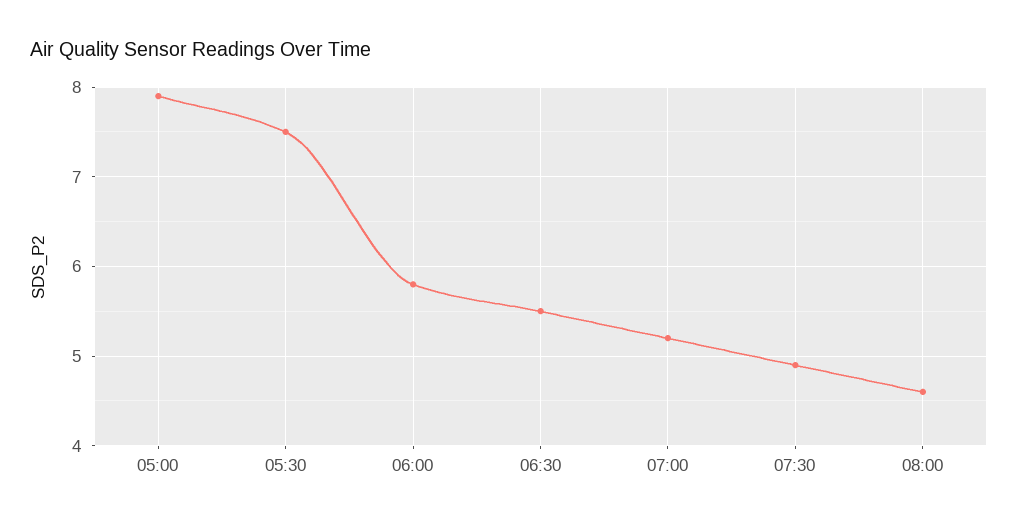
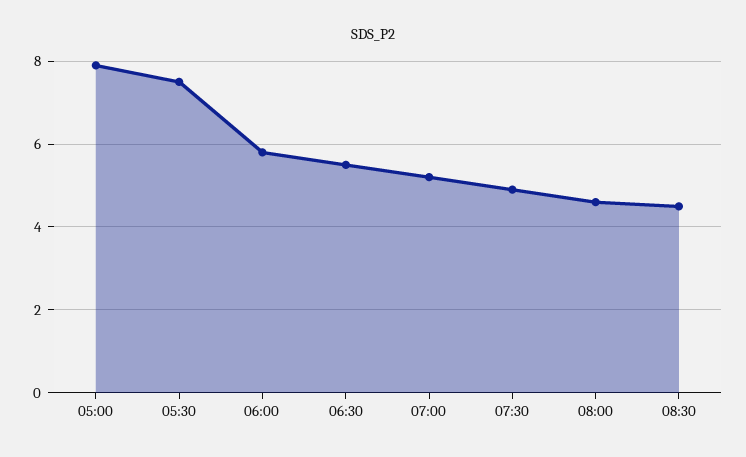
08:30: none -> 4.5

